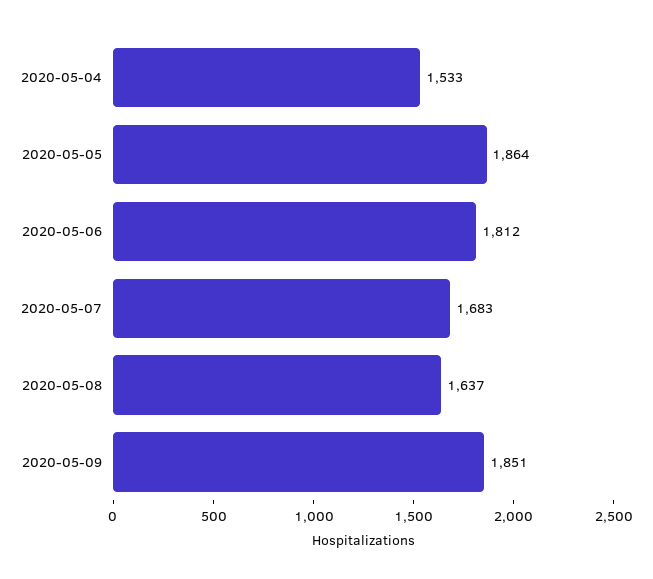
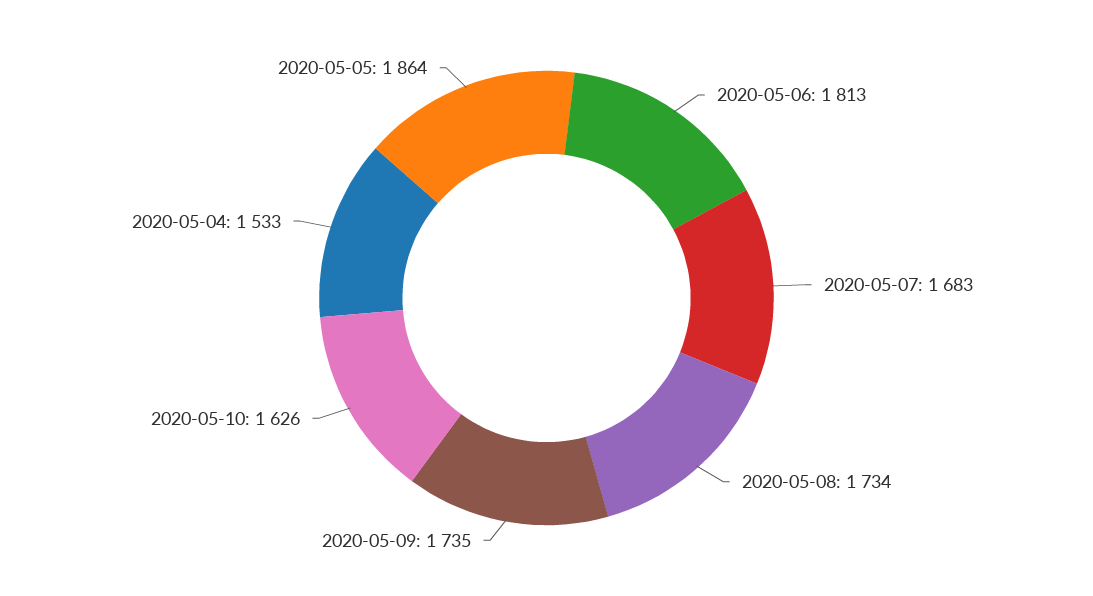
2020-05-06: 1812 -> 1813
2020-05-08: 1637 -> 1734
2020-05-09: 1851 -> 1735
2020-05-10: none -> 1626

